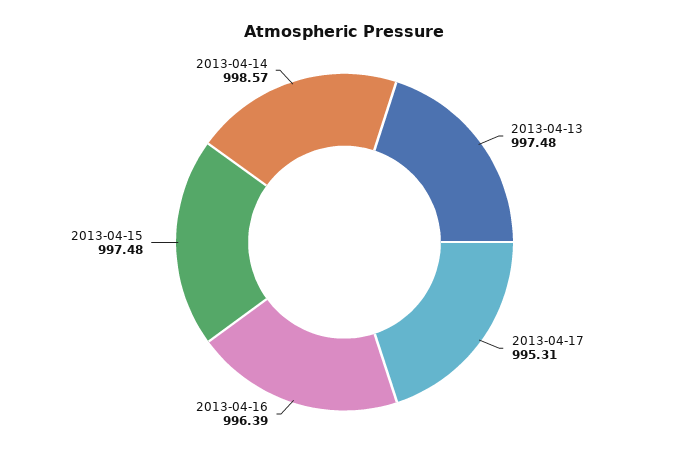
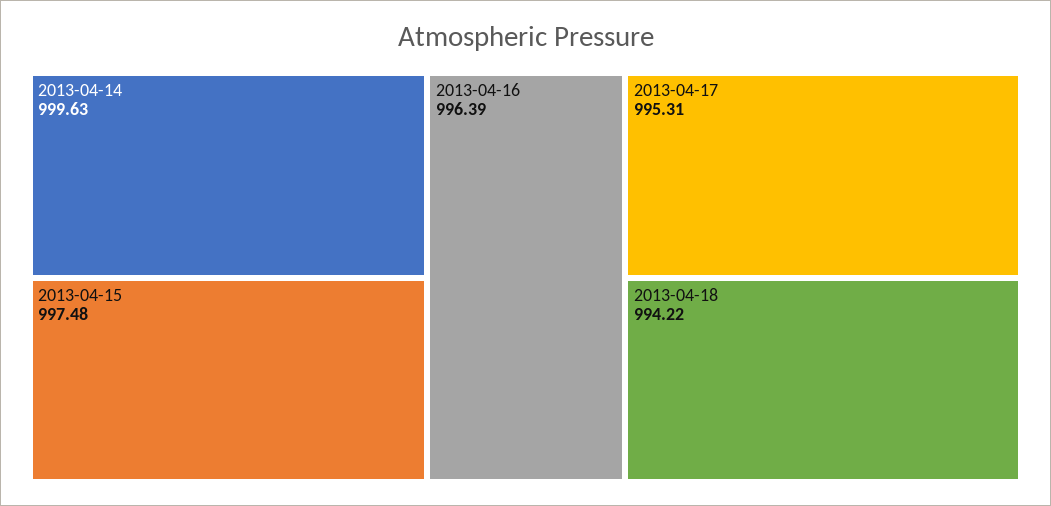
2013-04-13: 997.48 -> none
2013-04-14: 998.57 -> 999.63
2013-04-18: none -> 994.22

